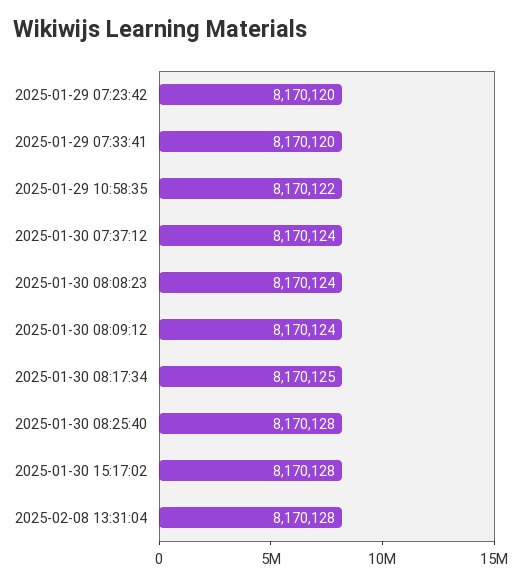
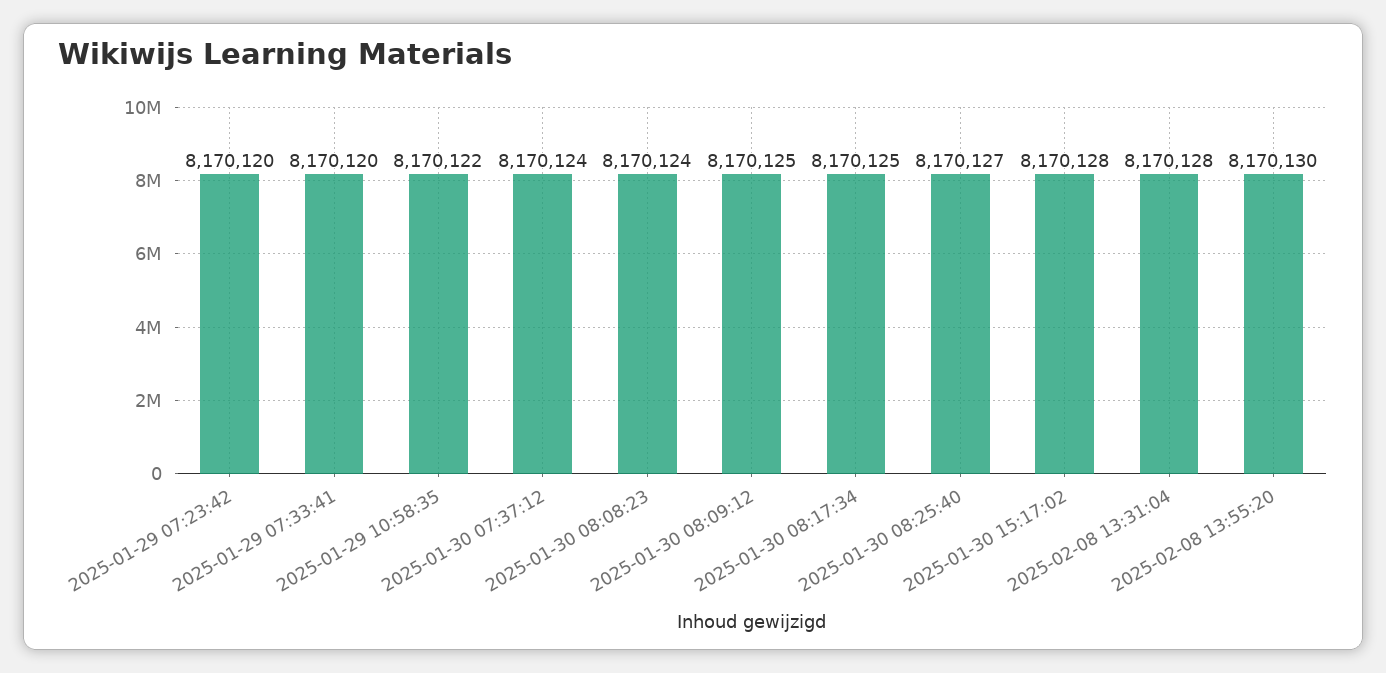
2025-01-30 08:09:12: 8170124 -> 8170125
2025-01-30 08:25:40: 8170128 -> 8170127
2025-02-08 13:55:20: none -> 8170130

